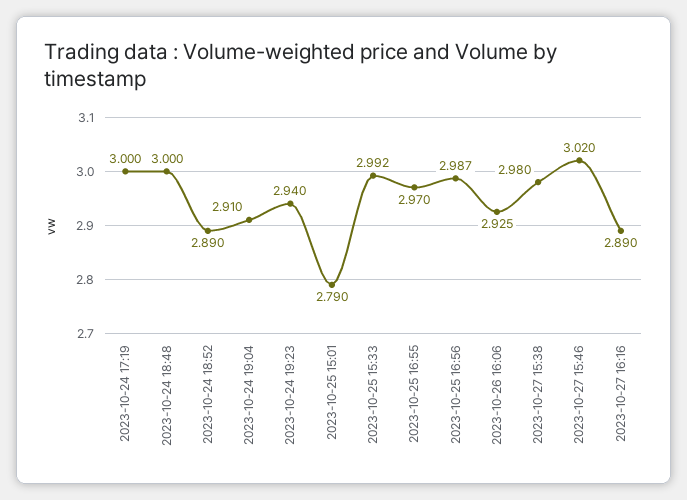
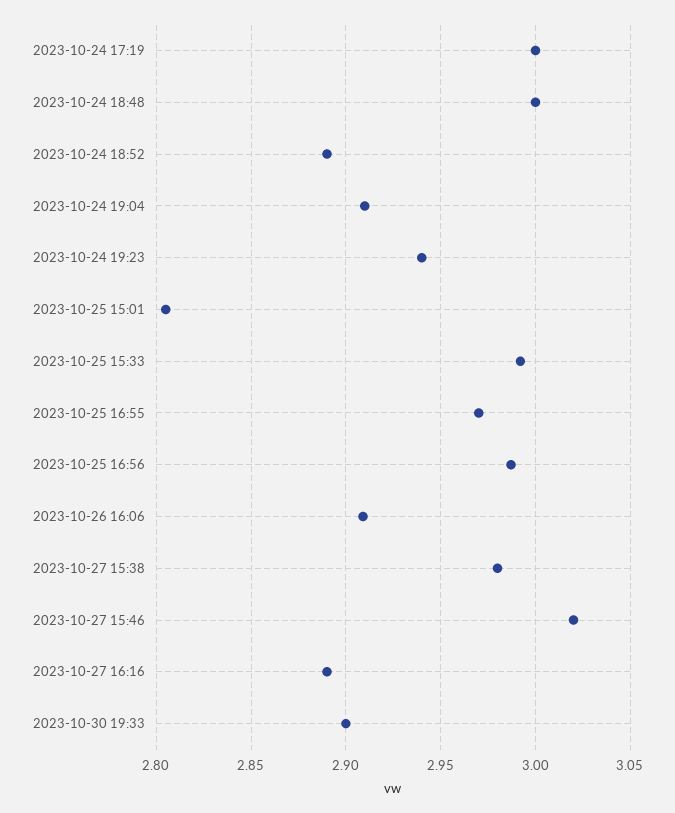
2023-10-25 15:01: 2.79 -> 2.805
2023-10-26 16:06: 2.925 -> 2.91
2023-10-30 19:33: none -> 2.9

